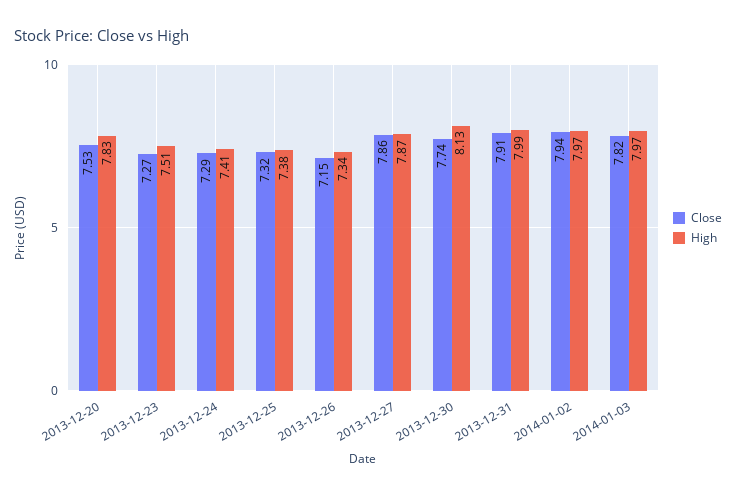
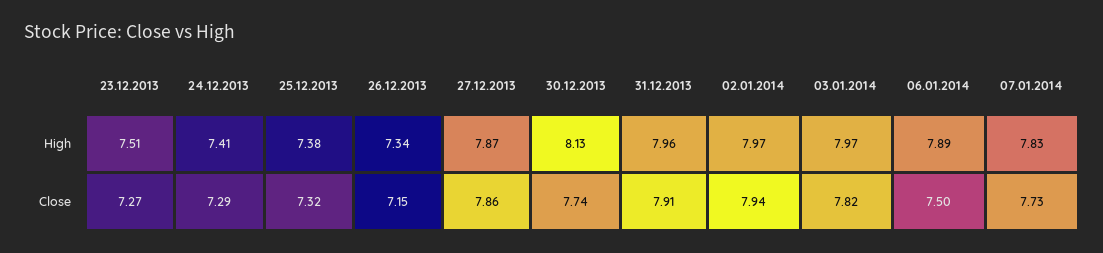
Close, 2013-12-20: 7.53 -> none
High, 2013-12-20: 7.83 -> none
High, 2013-12-31: 7.99 -> 7.96
High, 06.01.2014: none -> 7.89
High, 07.01.2014: none -> 7.83
Close, 06.01.2014: none -> 7.5
Close, 07.01.2014: none -> 7.73

